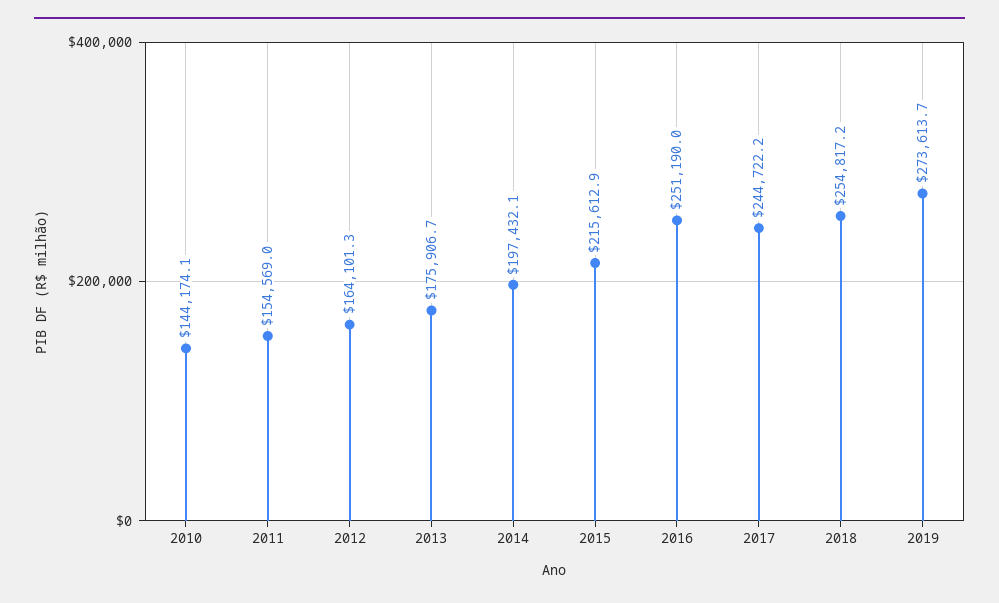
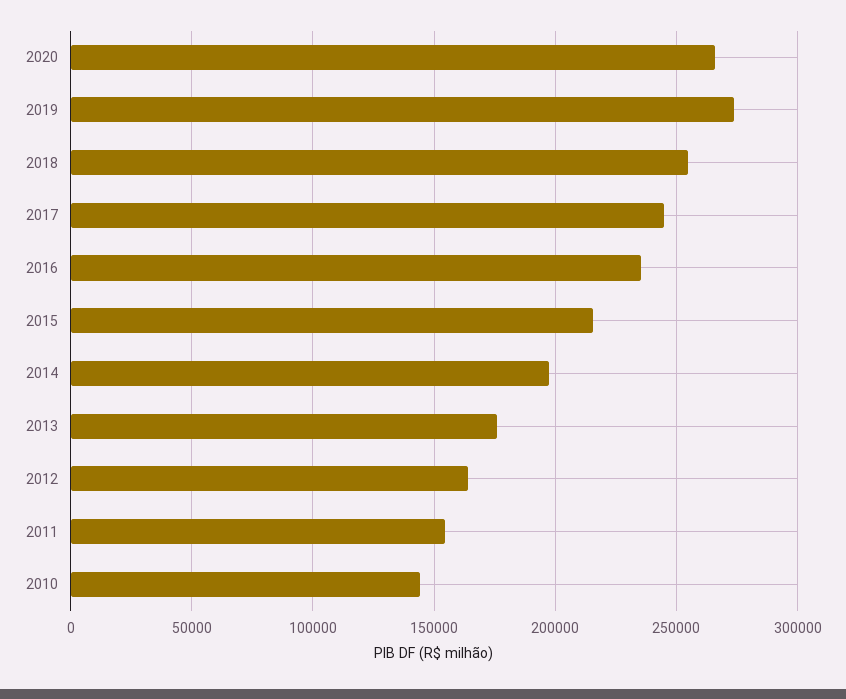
2016: 251190 -> 235000
2020: none -> 265000

